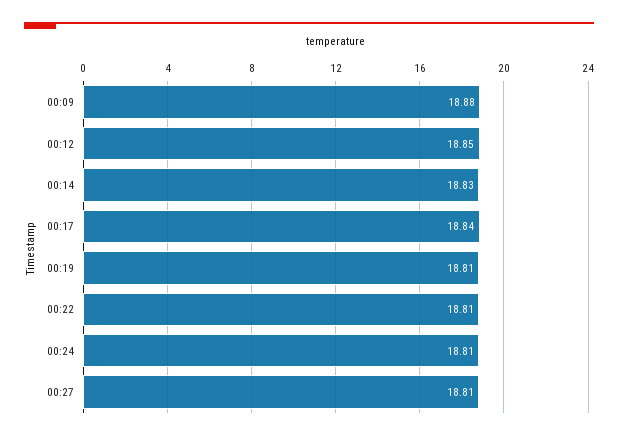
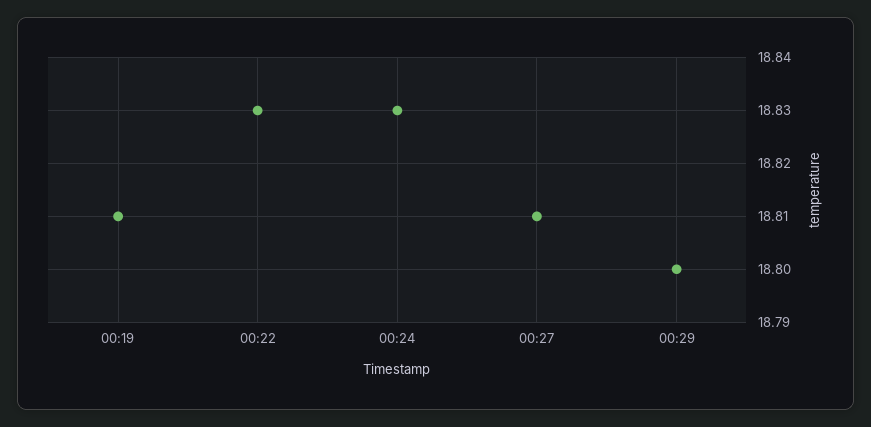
00:09: 18.88 -> none
00:12: 18.85 -> none
00:14: 18.83 -> none
00:17: 18.84 -> none
00:22: 18.81 -> 18.83
00:24: 18.81 -> 18.83
00:29: none -> 18.8

